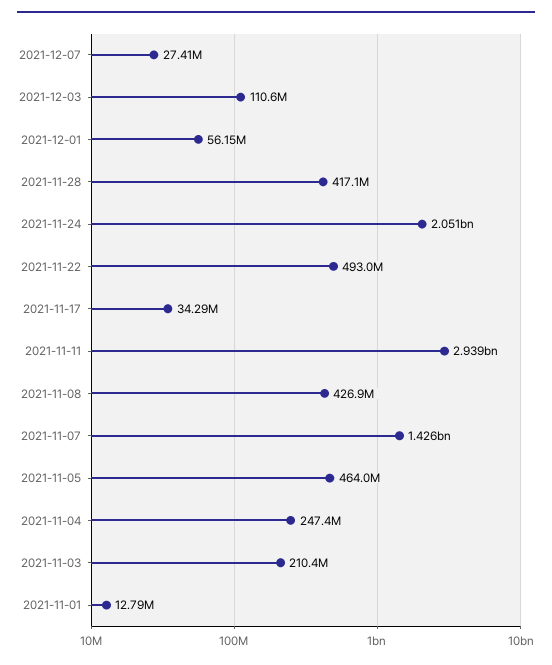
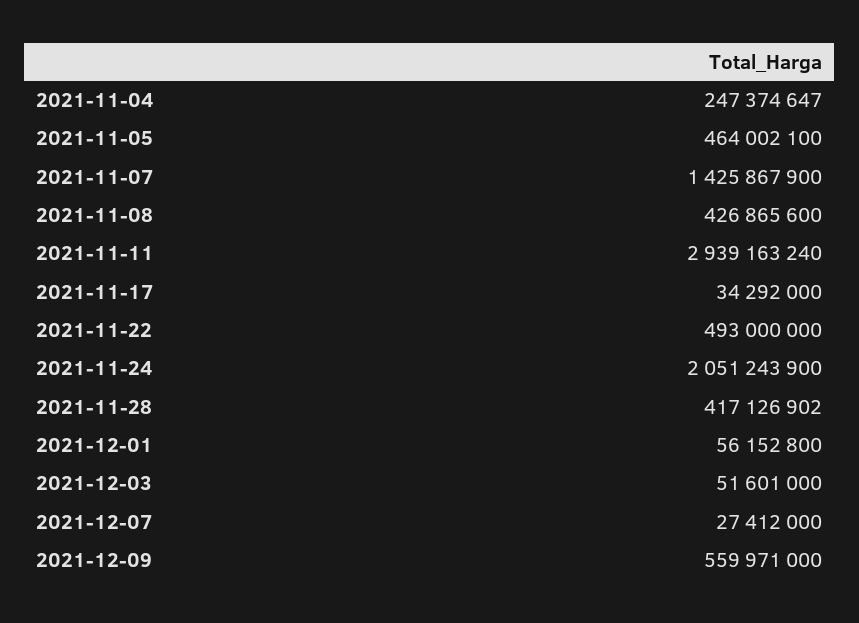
2021-12-03: 110600000 -> 51601000
2021-11-03: 210400000 -> none
2021-11-01: 12790000 -> none
2021-12-09: none -> 559971000

